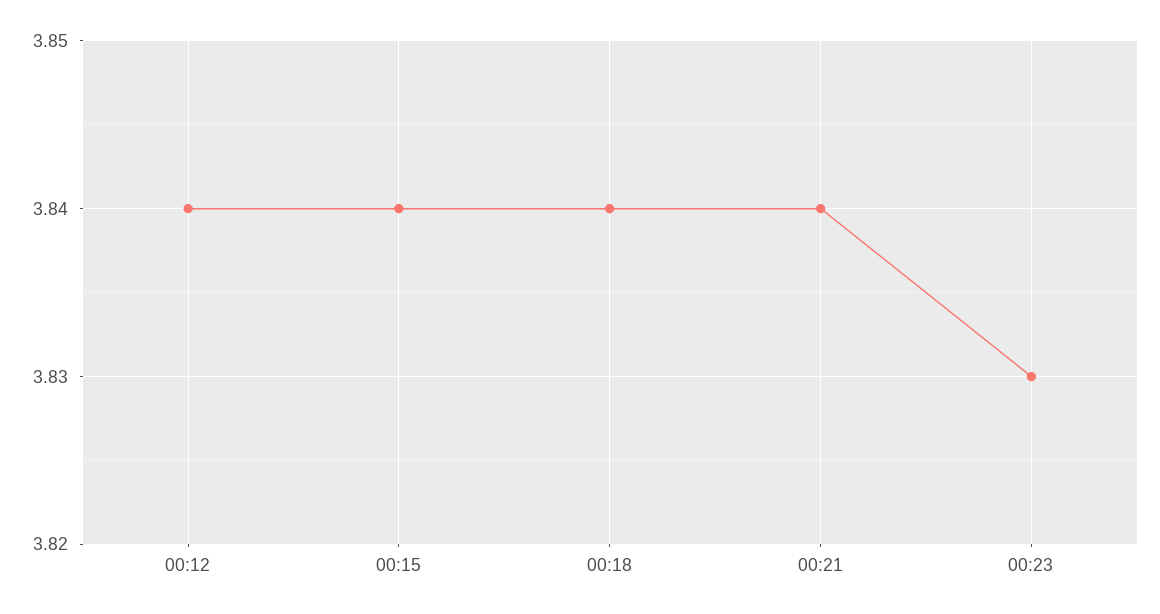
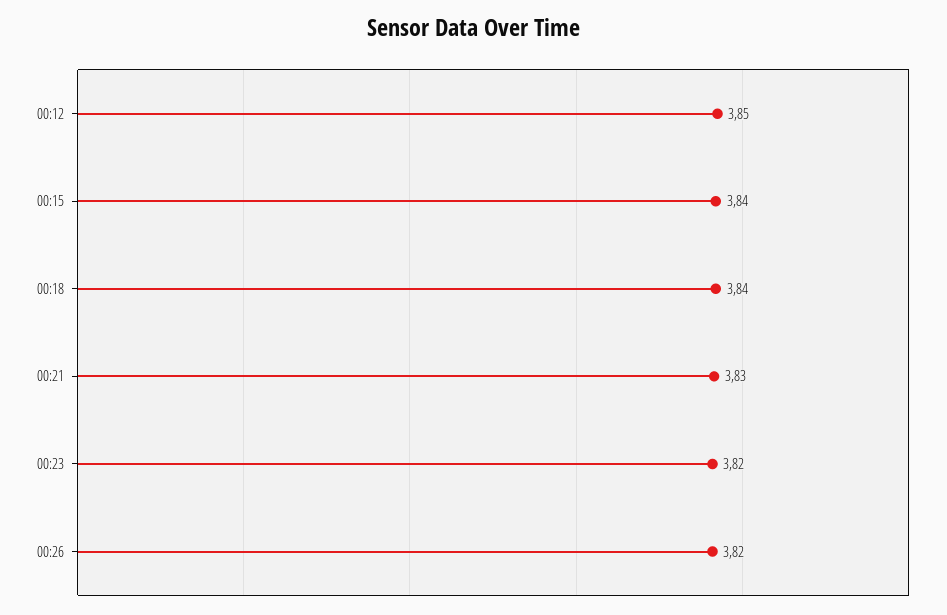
00:12: 3.84 -> 3.85
00:21: 3.84 -> 3.83
00:23: 3.83 -> 3.82
00:26: none -> 3.82

